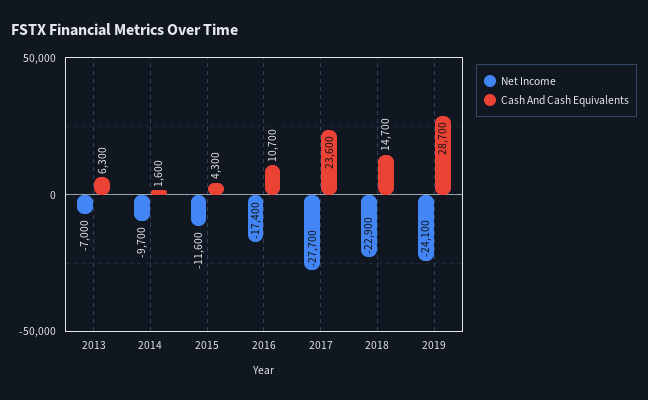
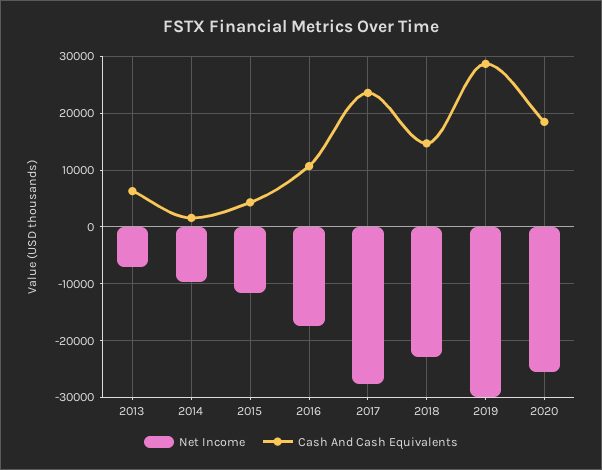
Net Income, 2019: -24100 -> -30000
Net Income, 2020: none -> -26000
Cash And Cash Equivalents, 2020: none -> 18000

